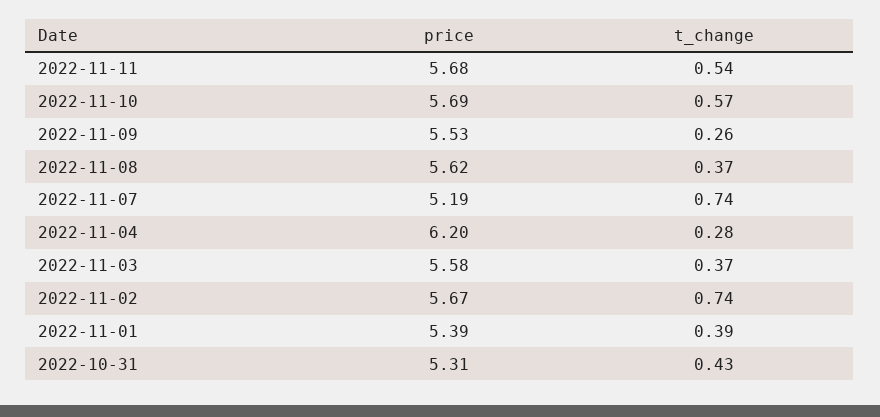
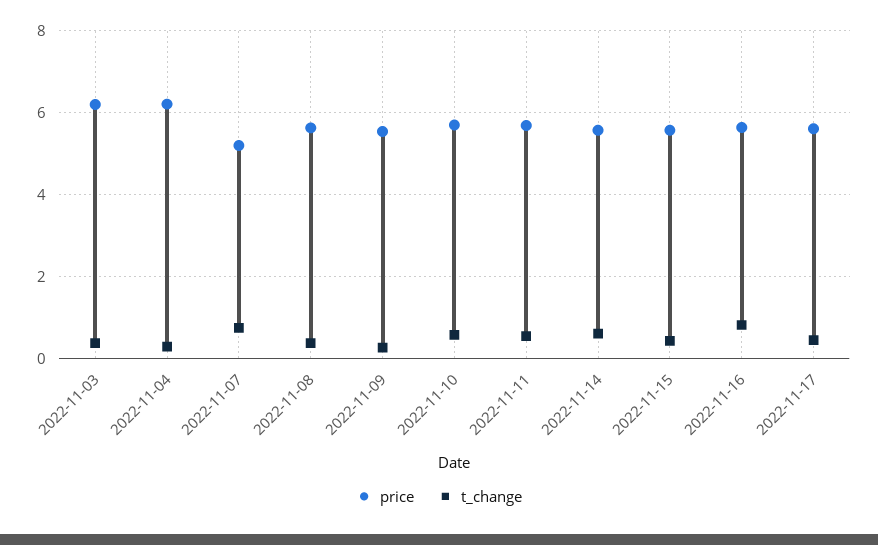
price, 2022-11-03: 5.58 -> 6.2
price, 2022-11-02: 5.67 -> none
t_change, 2022-11-02: 0.74 -> none
price, 2022-11-01: 5.39 -> none
t_change, 2022-11-01: 0.39 -> none
price, 2022-10-31: 5.31 -> none
t_change, 2022-10-31: 0.43 -> none
price, 2022-11-14: none -> 5.6
t_change, 2022-11-14: none -> 0.6
price, 2022-11-15: none -> 5.6
t_change, 2022-11-15: none -> 0.4
price, 2022-11-16: none -> 5.6
t_change, 2022-11-16: none -> 0.8
price, 2022-11-17: none -> 5.6
t_change, 2022-11-17: none -> 0.4

